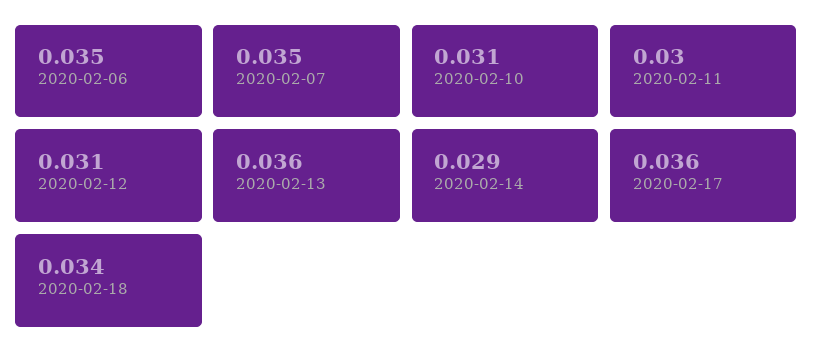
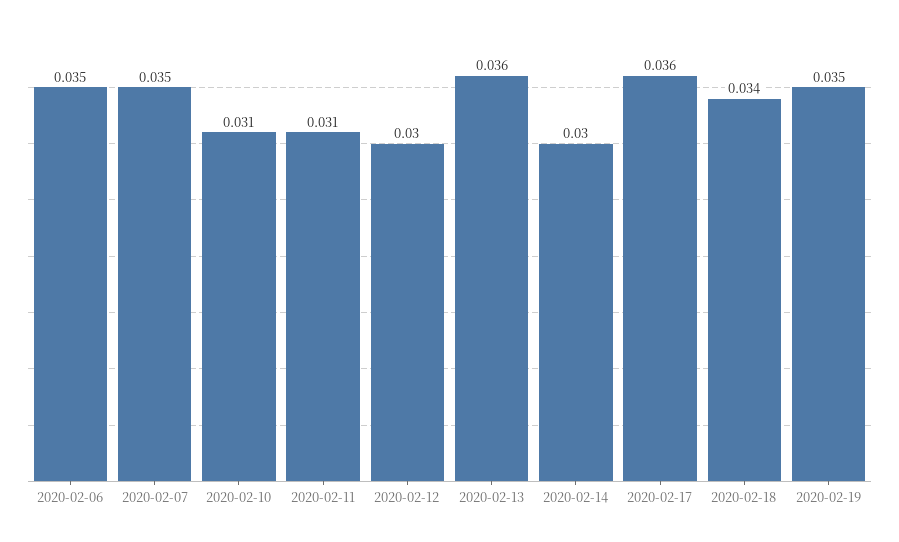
2020-02-11: 0.03 -> 0.031
2020-02-12: 0.031 -> 0.03
2020-02-14: 0.029 -> 0.03
2020-02-19: none -> 0.035

